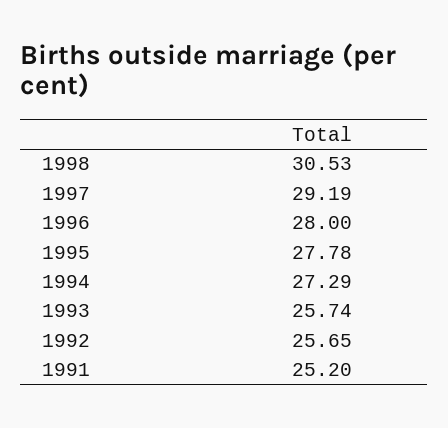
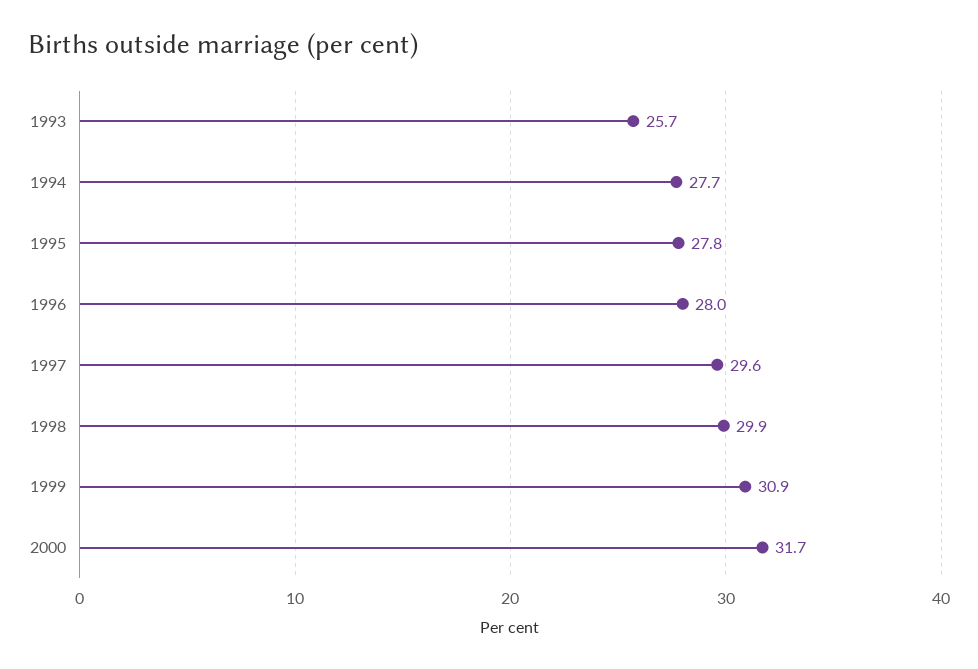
1998: 30.53 -> 29.9
1997: 29.19 -> 29.6
1994: 27.29 -> 27.7
1992: 25.65 -> none
1991: 25.2 -> none
1999: none -> 30.9
2000: none -> 31.7

